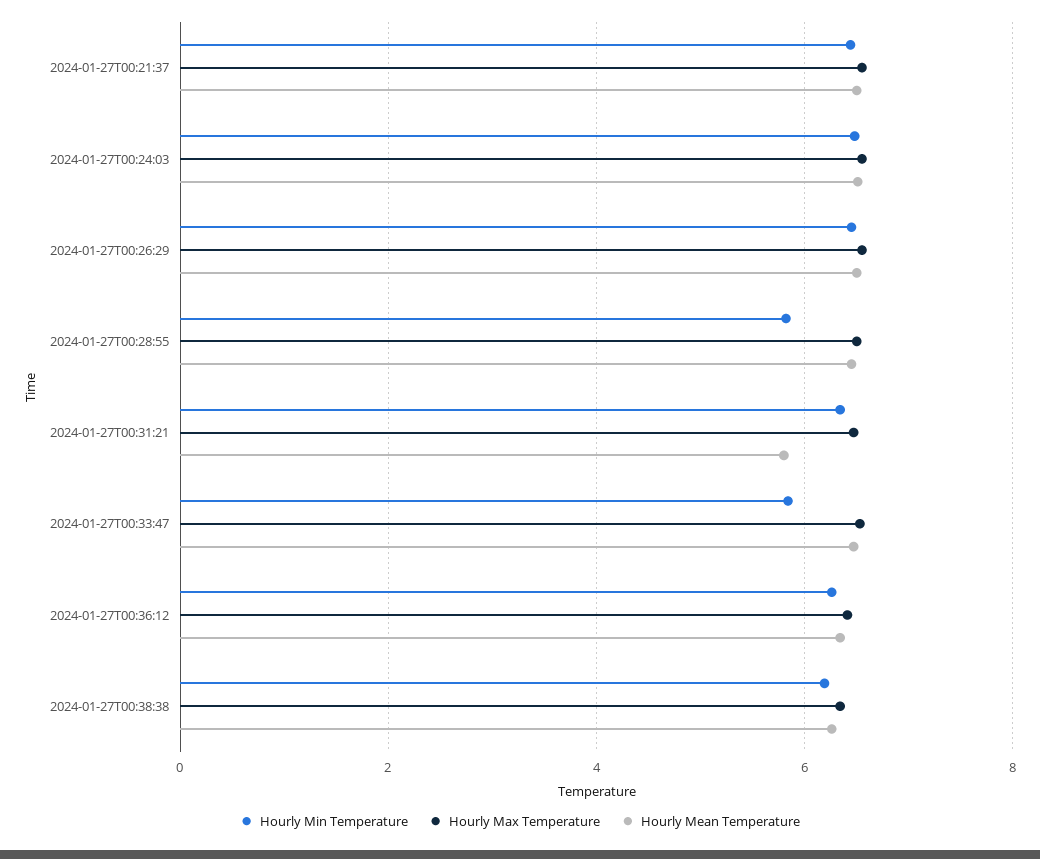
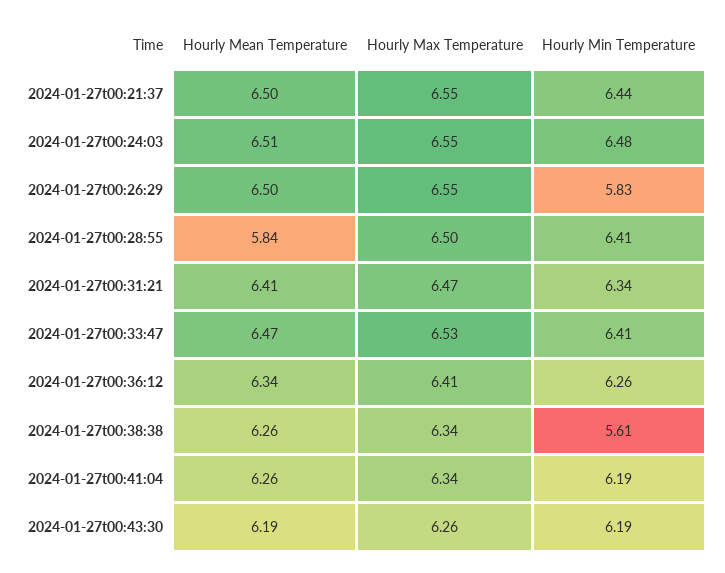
Hourly Min Temperature, 2024-01-27T00:26:29: 6.4 -> 5.83
Hourly Min Temperature, 2024-01-27T00:28:55: 5.8 -> 6.41
Hourly Mean Temperature, 2024-01-27T00:28:55: 6.4 -> 5.84
Hourly Mean Temperature, 2024-01-27T00:31:21: 5.8 -> 6.41
Hourly Min Temperature, 2024-01-27T00:33:47: 5.8 -> 6.41
Hourly Min Temperature, 2024-01-27T00:38:38: 6.2 -> 5.61
Hourly Mean Temperature, 2024-01-27t00:41:04: none -> 6.26
Hourly Max Temperature, 2024-01-27t00:41:04: none -> 6.34
Hourly Min Temperature, 2024-01-27t00:41:04: none -> 6.19
Hourly Mean Temperature, 2024-01-27t00:43:30: none -> 6.19
Hourly Max Temperature, 2024-01-27t00:43:30: none -> 6.26
Hourly Min Temperature, 2024-01-27t00:43:30: none -> 6.19

